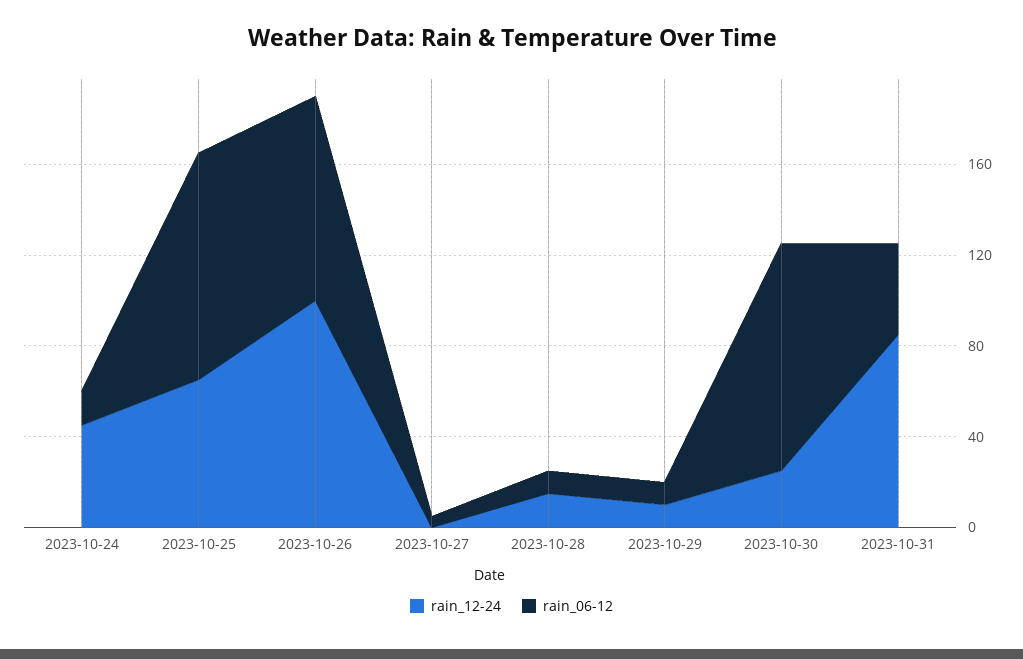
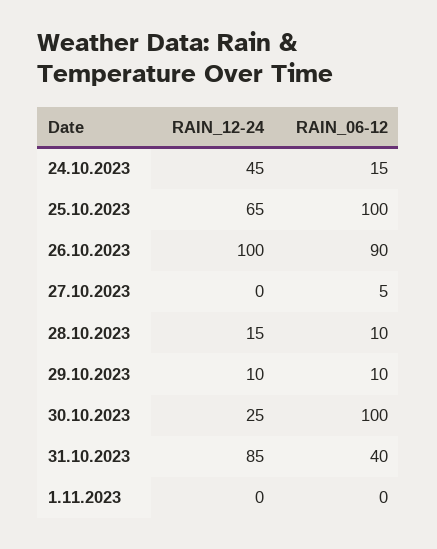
rain_12-24, 1.11.2023: none -> 0
rain_06-12, 1.11.2023: none -> 0

